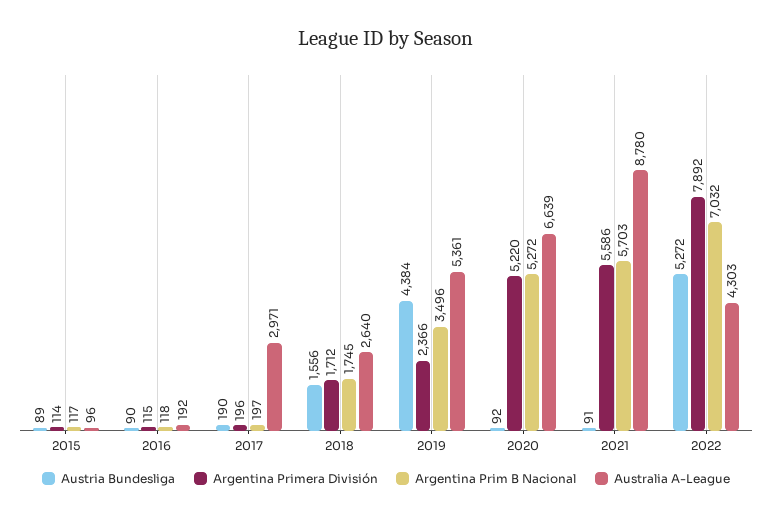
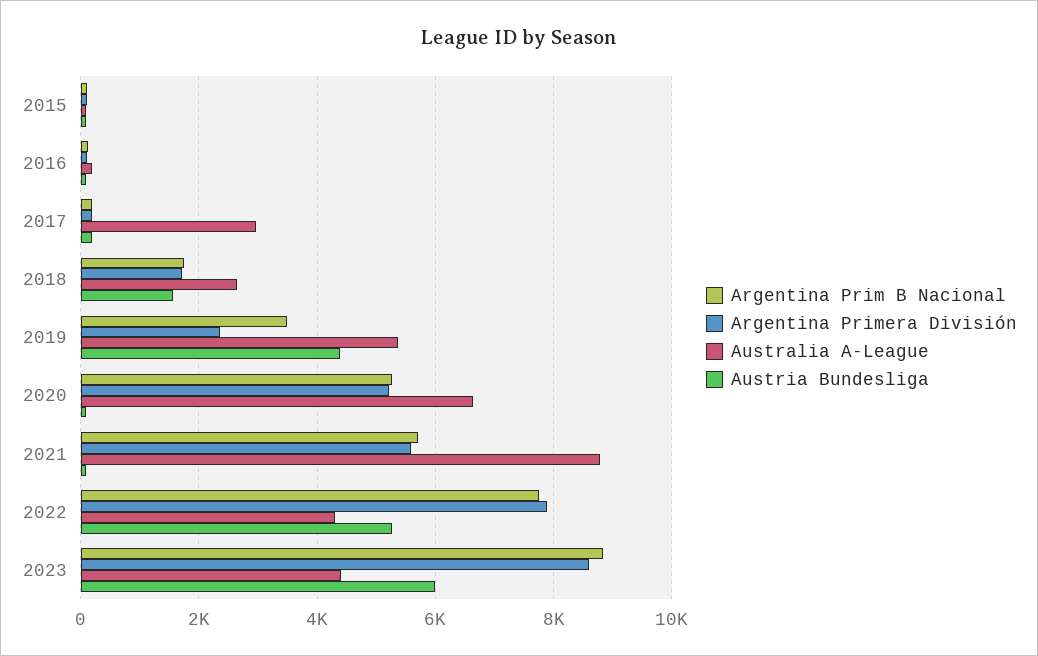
Argentina Prim B Nacional, 2022: 7032 -> 7800
Argentina Prim B Nacional, 2023: none -> 8800
Argentina Primera División, 2023: none -> 8600
Australia A-League, 2023: none -> 4400
Austria Bundesliga, 2023: none -> 6000

